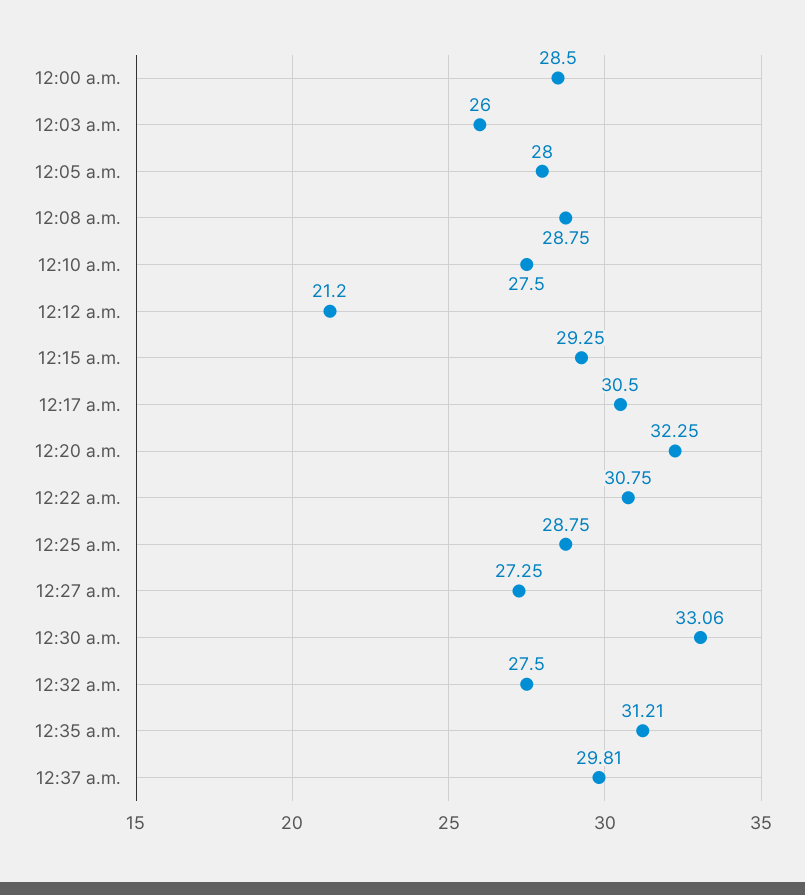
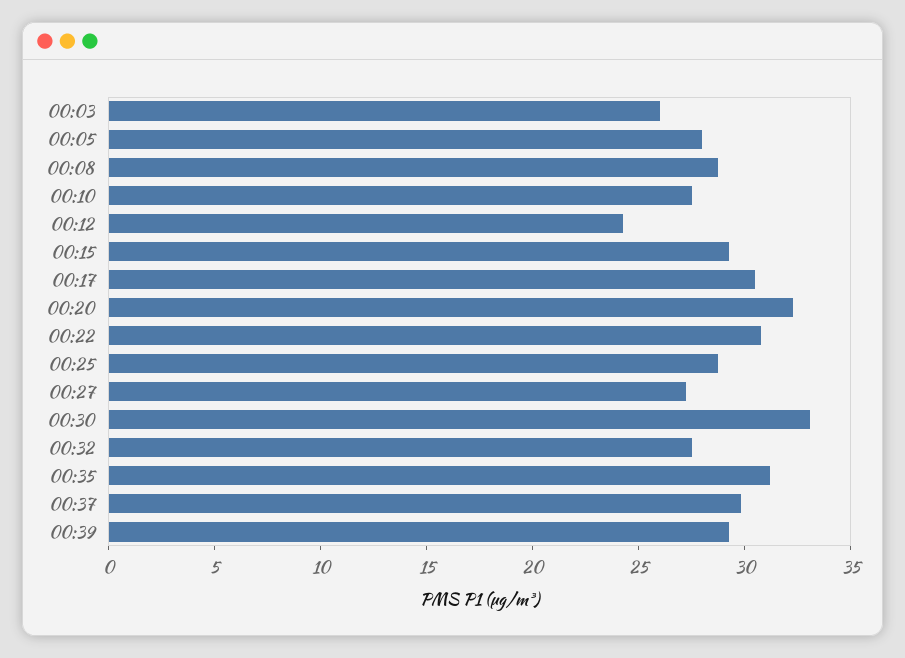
12:00 a.m.: 28.5 -> none
12:12 a.m.: 21.2 -> 24
00:39: none -> 29

